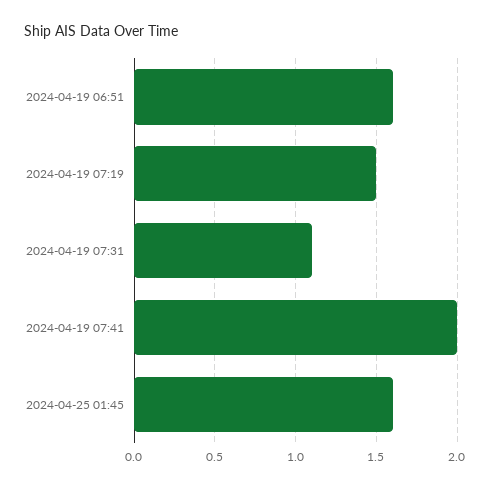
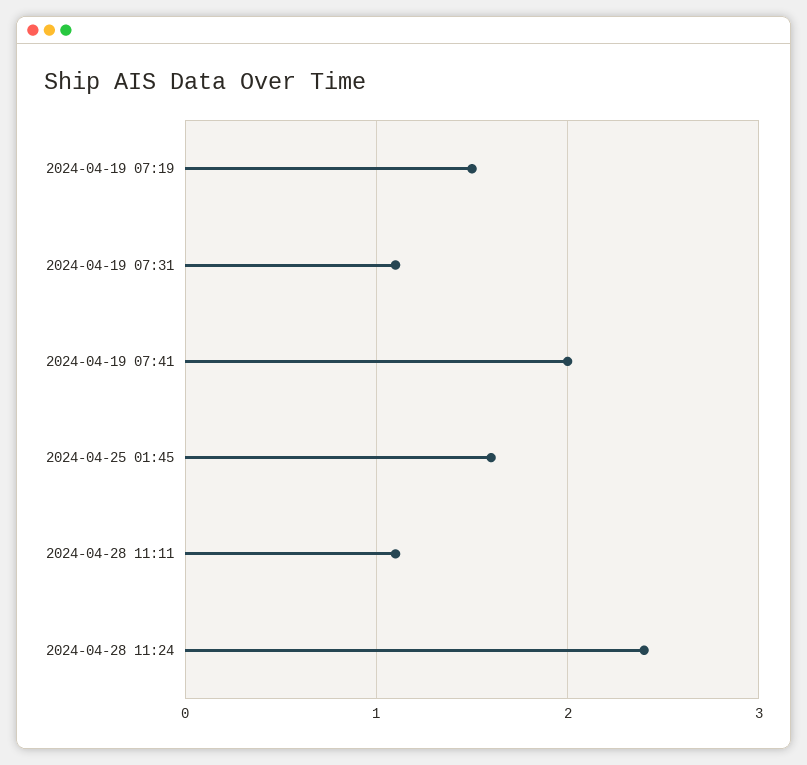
2024-04-19 06:51: 1.6 -> none
2024-04-28 11:11: none -> 1.1
2024-04-28 11:24: none -> 2.4

